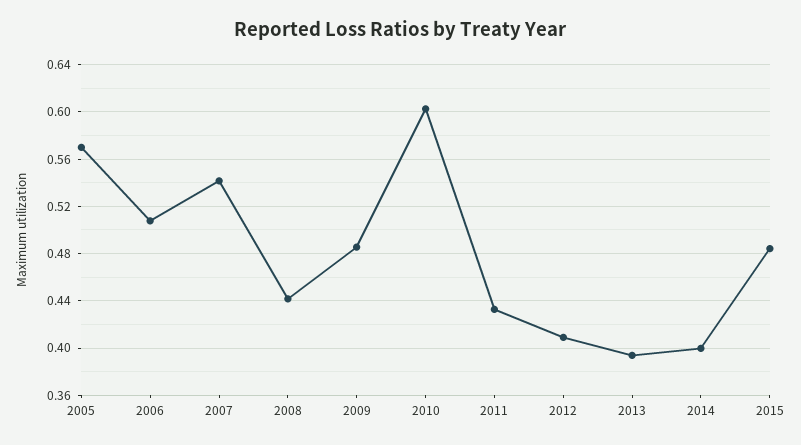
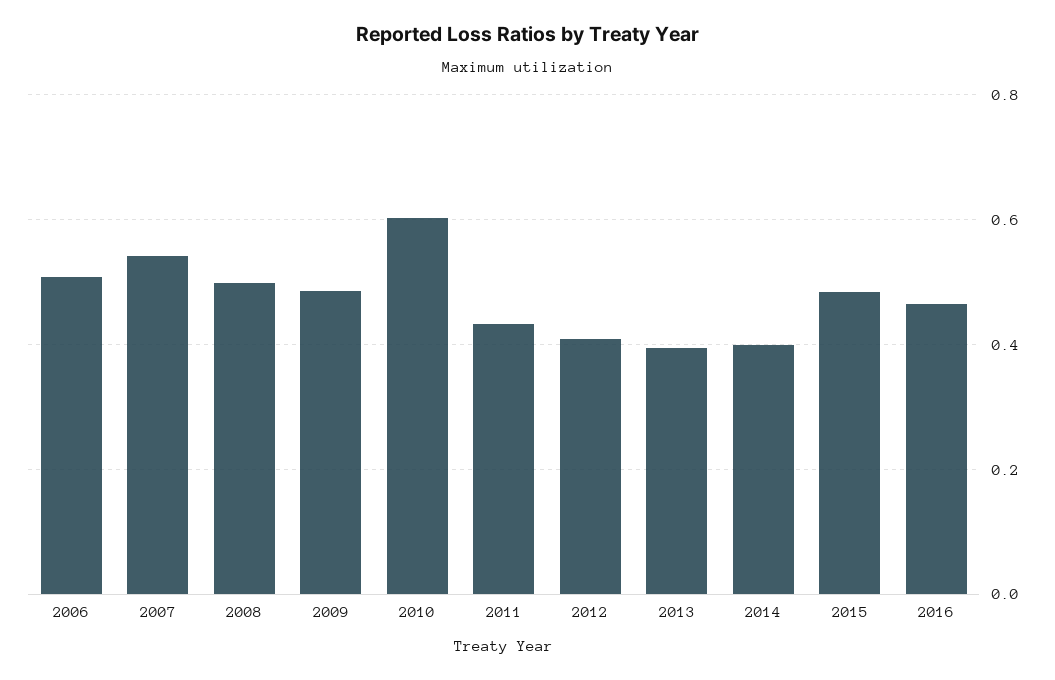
2005: 0.57 -> none
2008: 0.44 -> 0.5
2016: none -> 0.46

